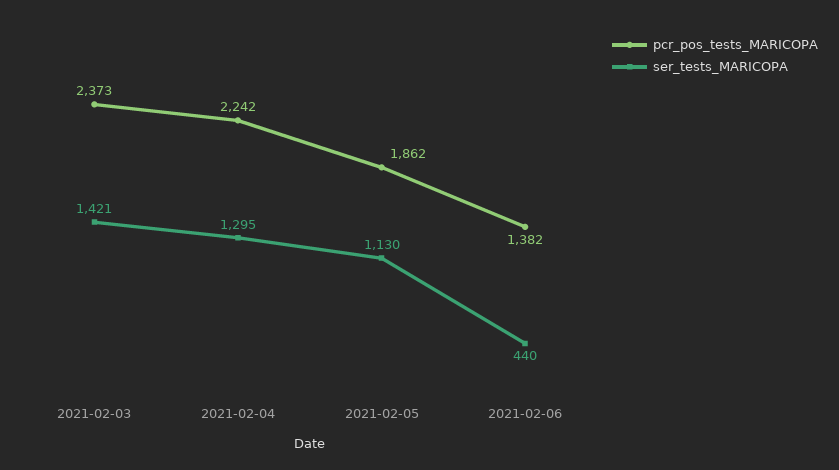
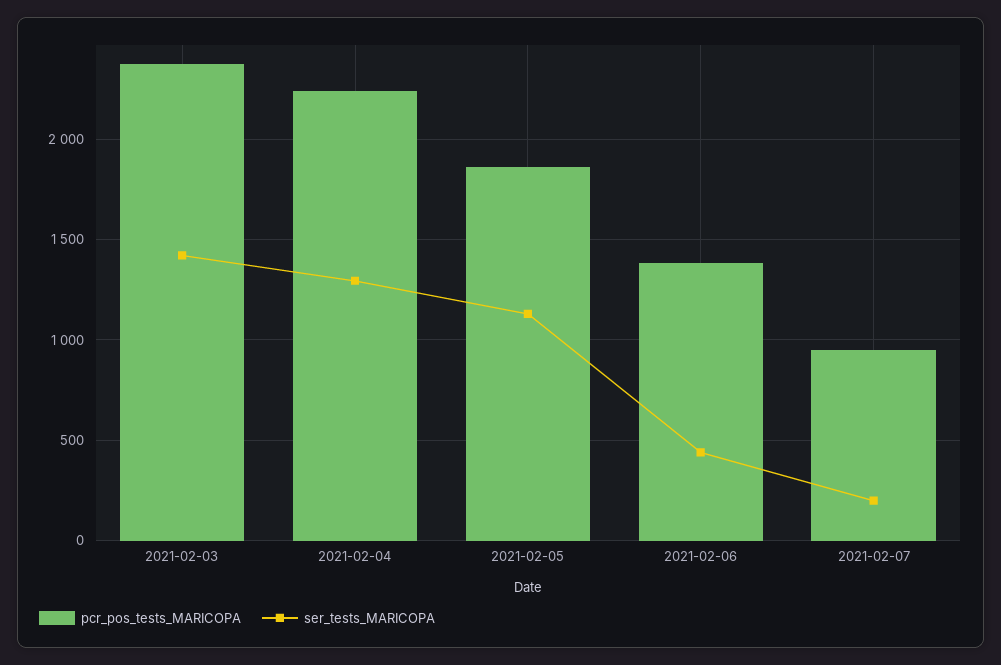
pcr_pos_tests_MARICOPA, 2021-02-07: none -> 950
ser_tests_MARICOPA, 2021-02-07: none -> 200

